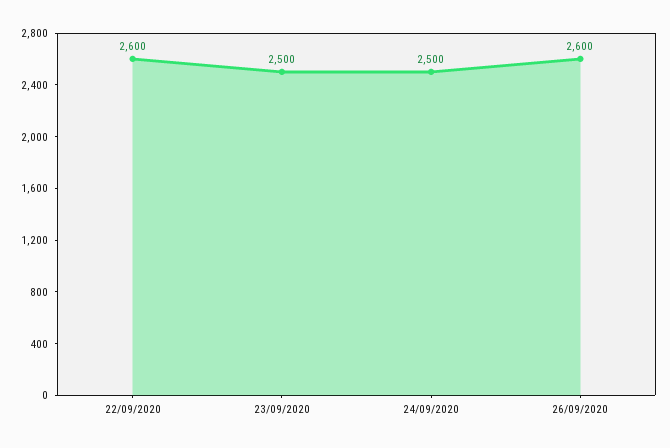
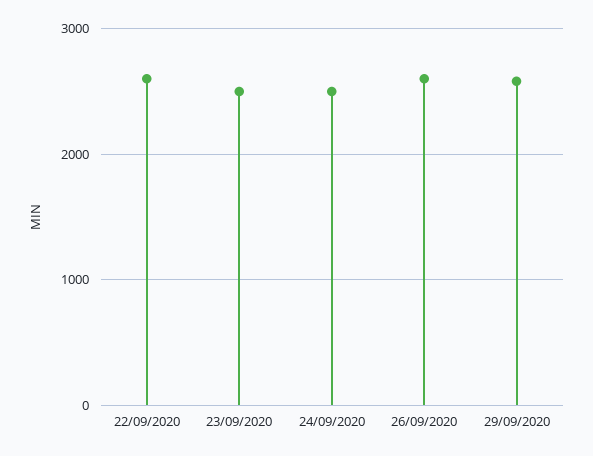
29/09/2020: none -> 2600

